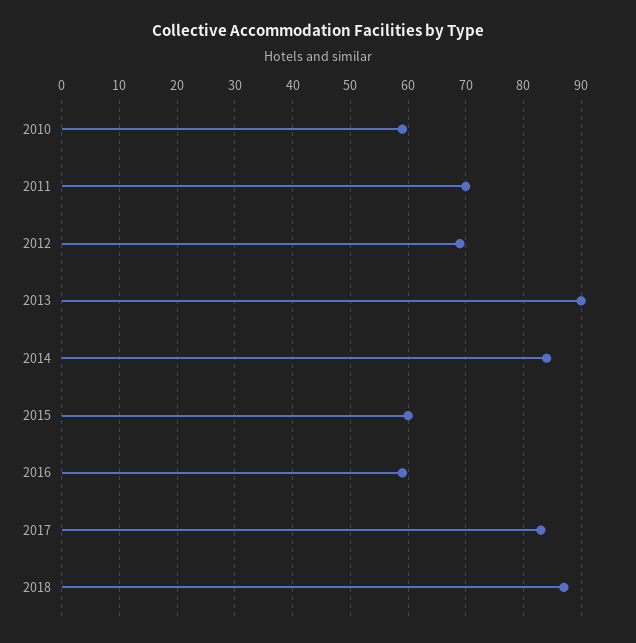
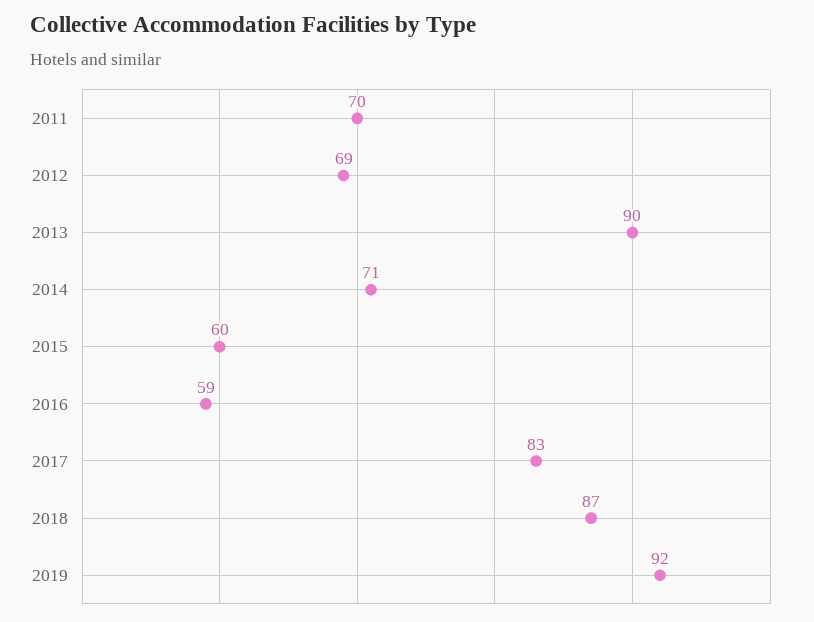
2010: 60 -> none
2014: 85 -> 71
2019: none -> 92

